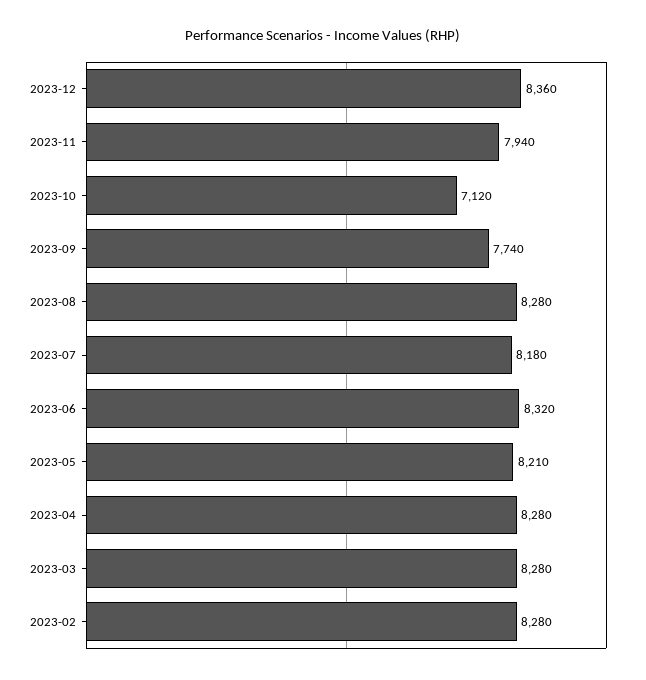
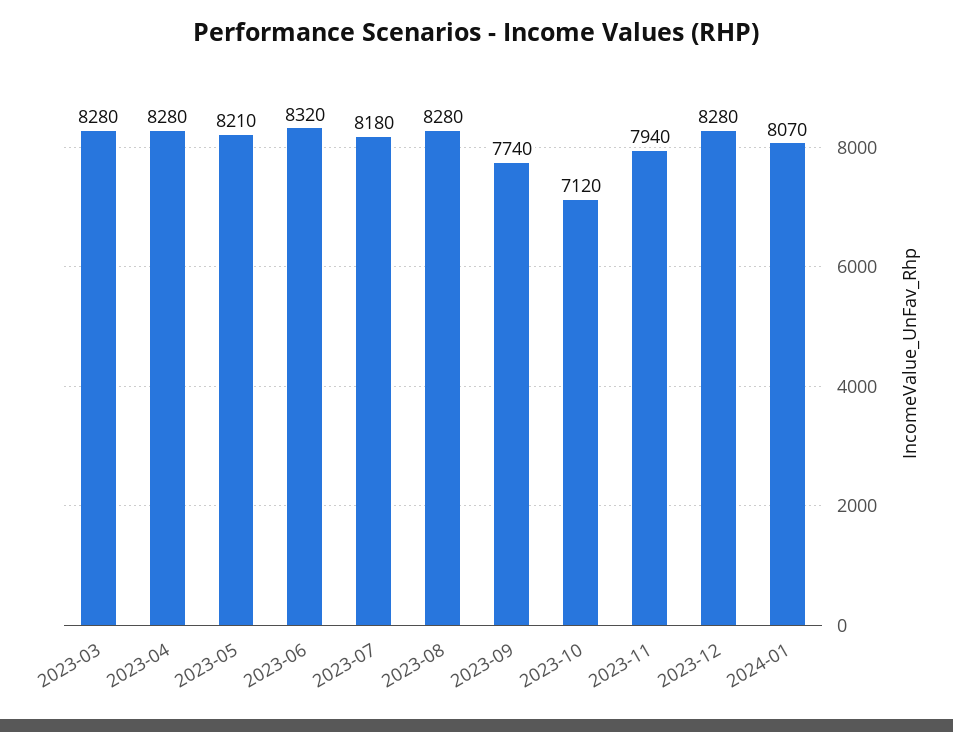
2023-12: 8360 -> 8280
2023-02: 8280 -> none
2024-01: none -> 8070

